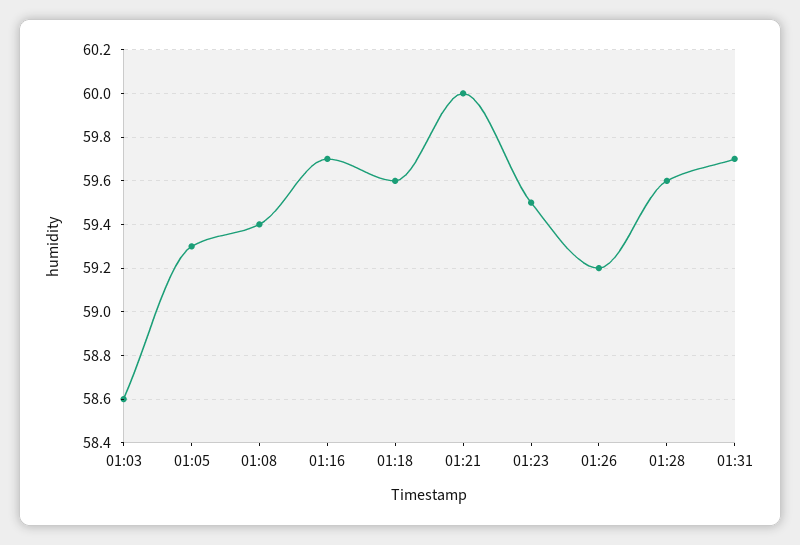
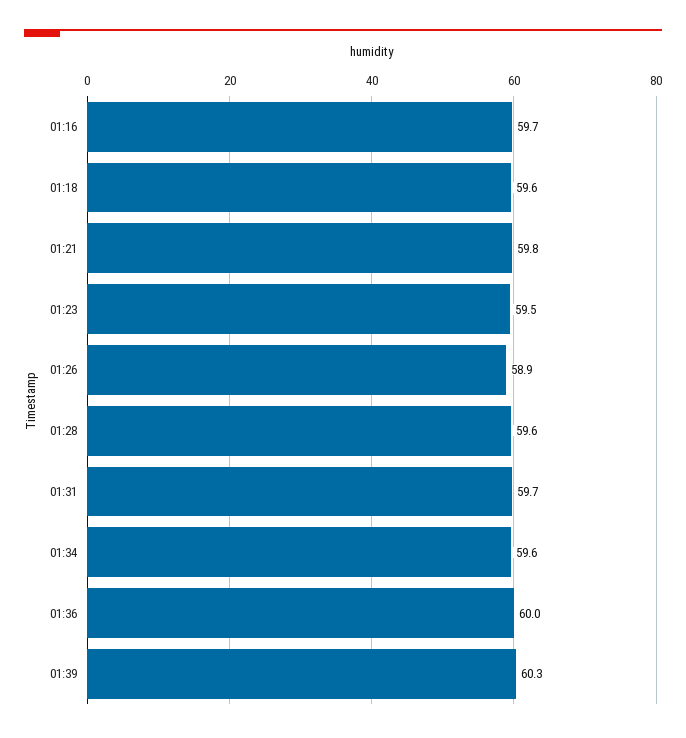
01:03: 58.6 -> none
01:05: 59.3 -> none
01:08: 59.4 -> none
01:21: 60 -> 59.8
01:26: 59.2 -> 58.9
01:34: none -> 59.6
01:36: none -> 60
01:39: none -> 60.3

